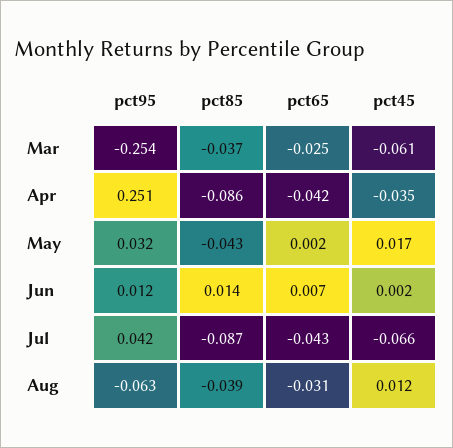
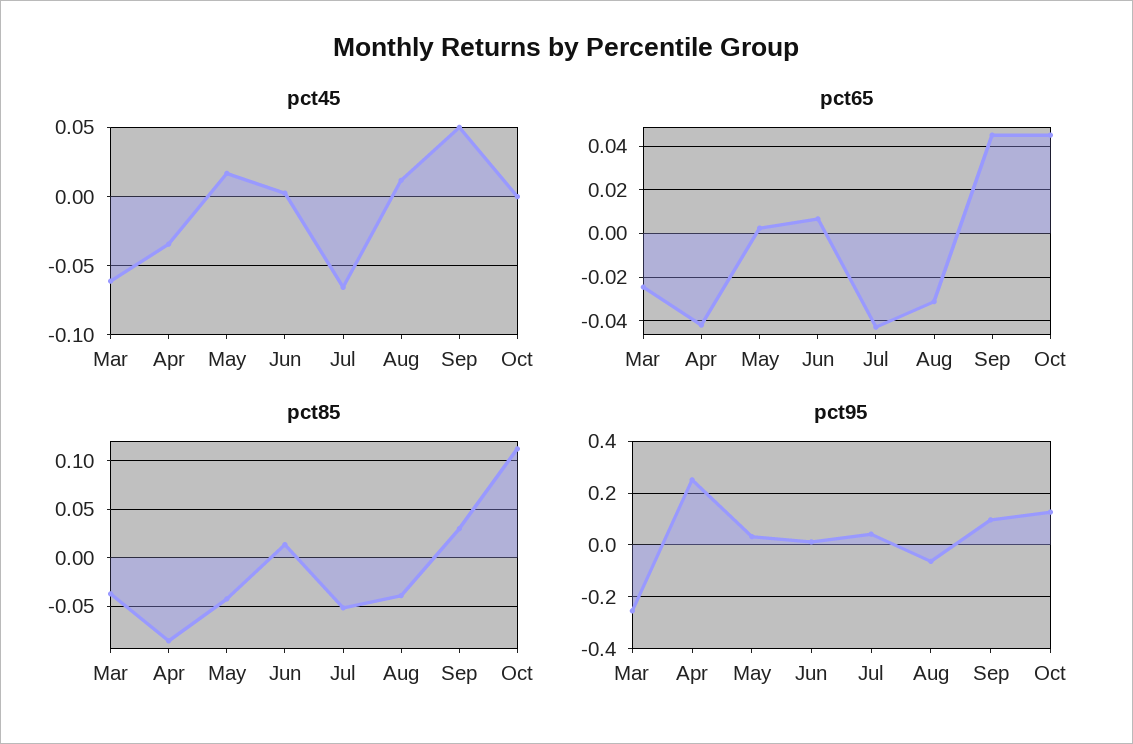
pct85, Jul: -0.087 -> -0.05
pct45, Sep: none -> 0.05
pct45, Oct: none -> 0
pct65, Sep: none -> 0.045
pct65, Oct: none -> 0.045
pct85, Sep: none -> 0.03
pct85, Oct: none -> 0.11
pct95, Sep: none -> 0.1
pct95, Oct: none -> 0.125

